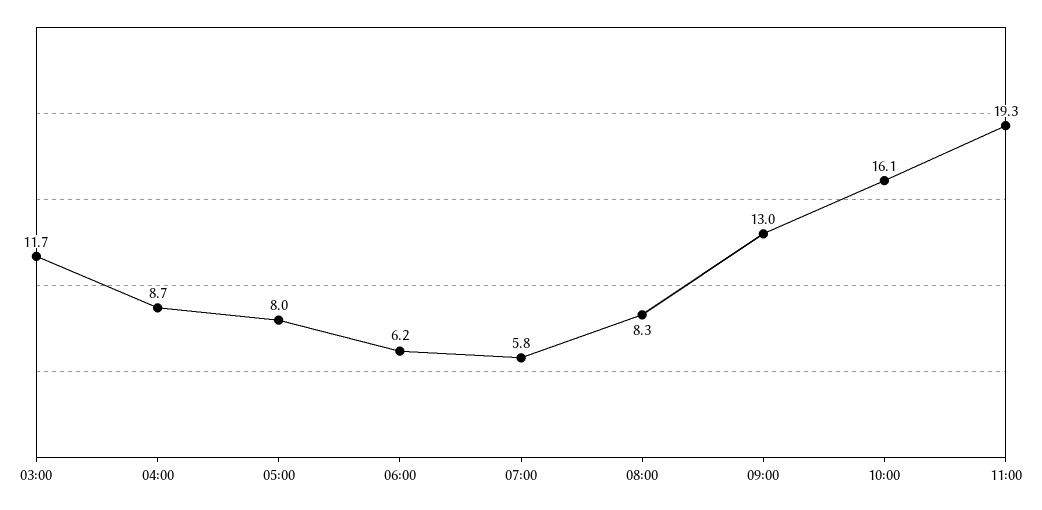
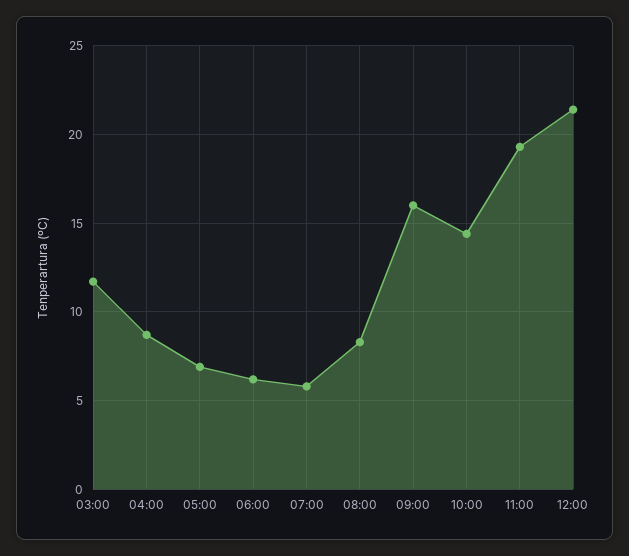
05:00: 8 -> 7
09:00: 13 -> 16
10:00: 16.1 -> 14.5
12:00: none -> 21.5

